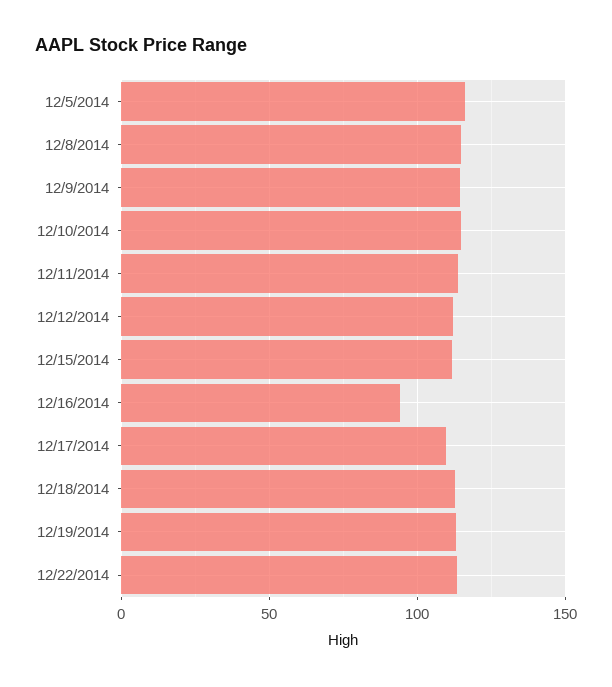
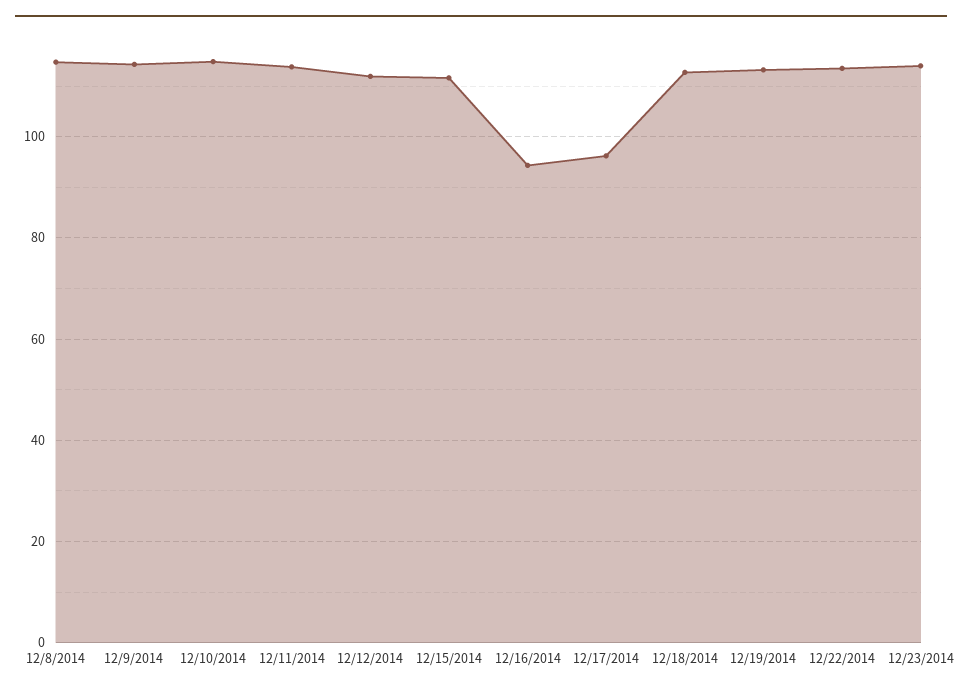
12/5/2014: 115 -> none
12/17/2014: 110 -> 96
12/23/2014: none -> 114

